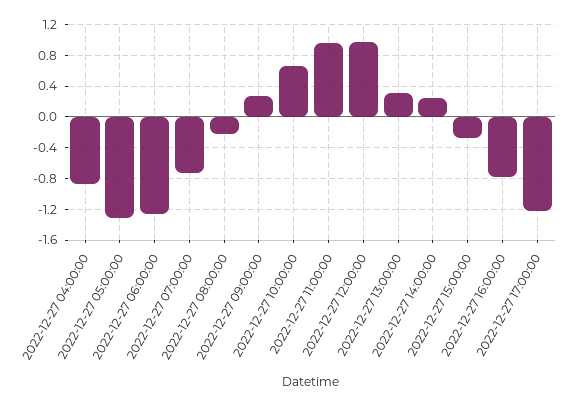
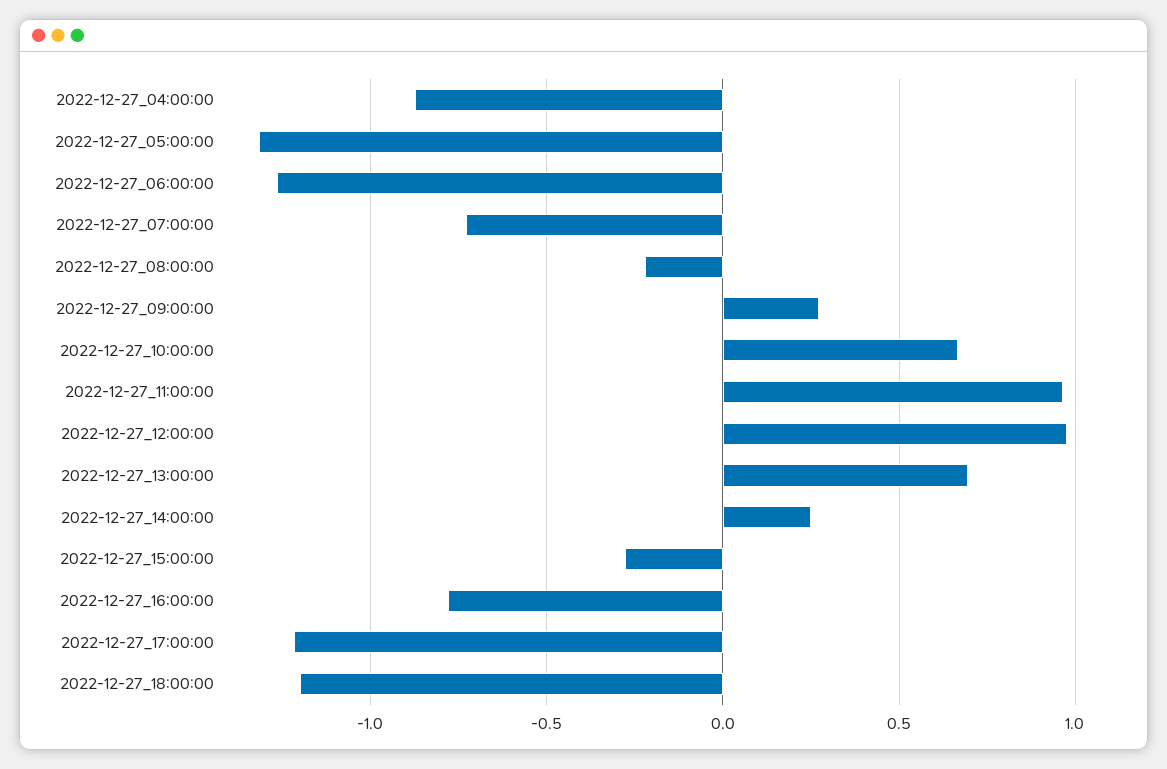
2022-12-27 13:00:00: 0.3 -> 0.7
2022-12-27_18:00:00: none -> -1.2

